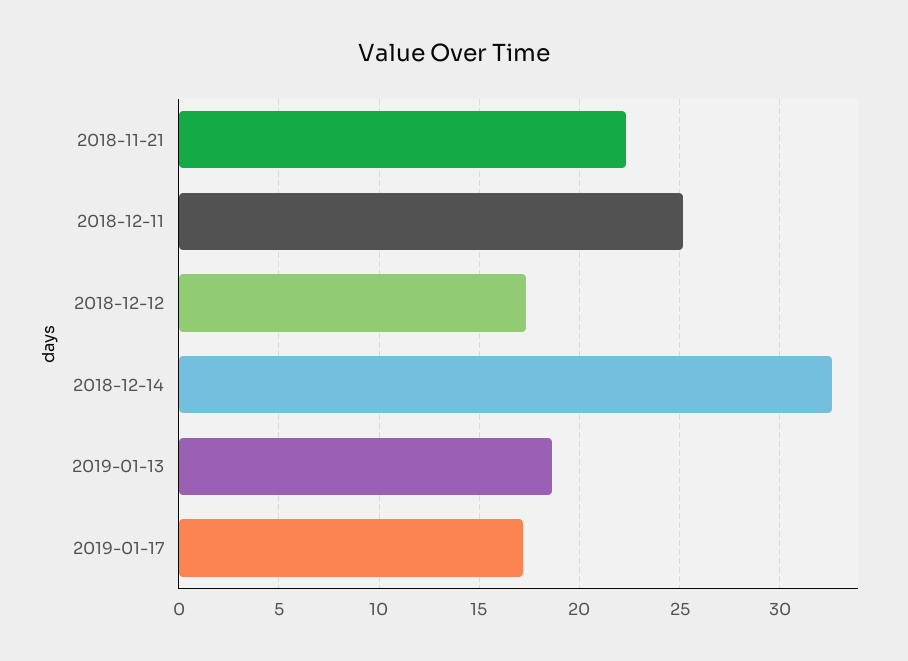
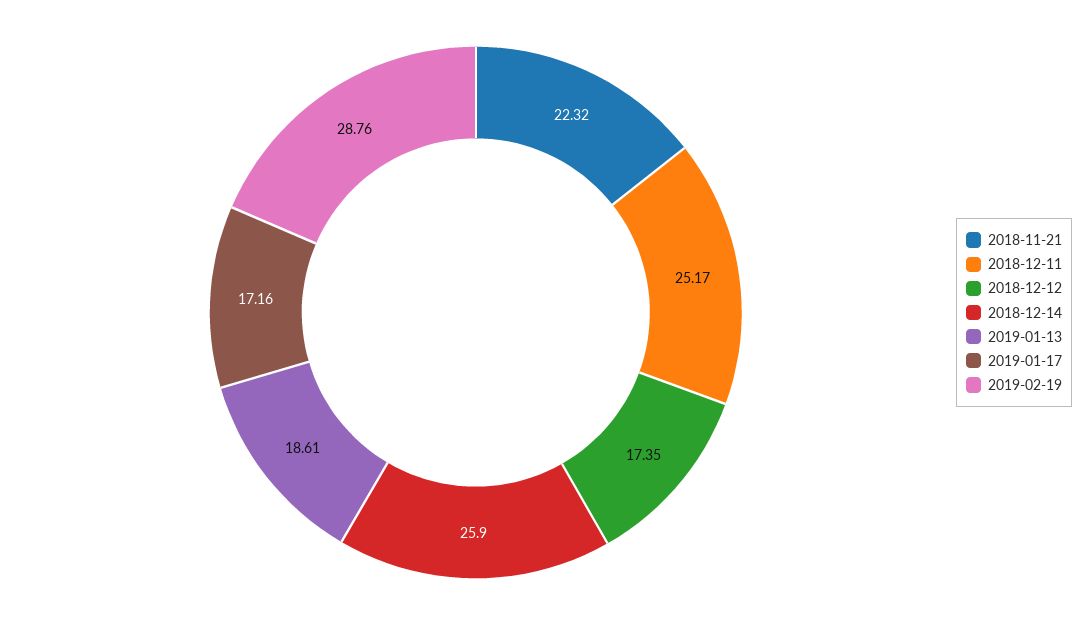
2018-12-14: 32.5 -> 25.9
2019-02-19: none -> 28.76

